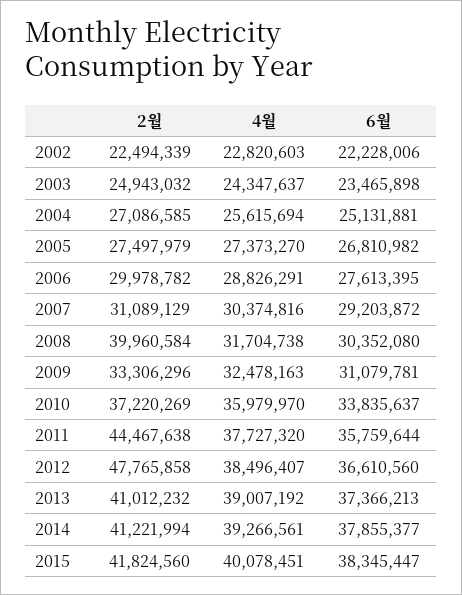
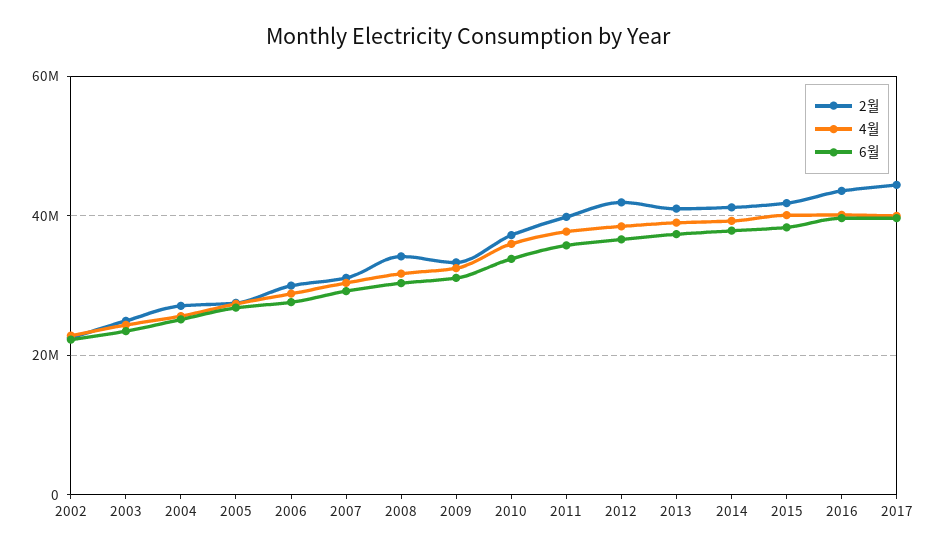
2월, 2008: 39960584 -> 34000000
2월, 2011: 44467638 -> 40000000
2월, 2012: 47765858 -> 42000000
2월, 2016: none -> 44000000
4월, 2016: none -> 40000000
6월, 2016: none -> 40000000
2월, 2017: none -> 44000000
4월, 2017: none -> 40000000
6월, 2017: none -> 40000000

